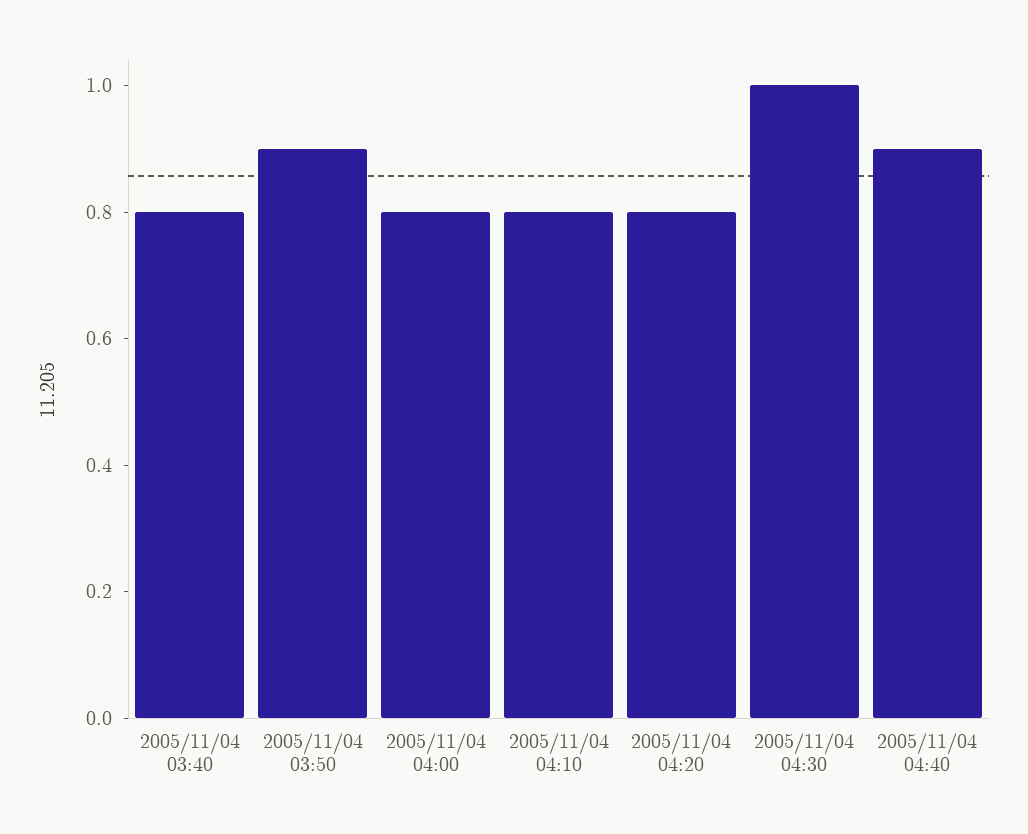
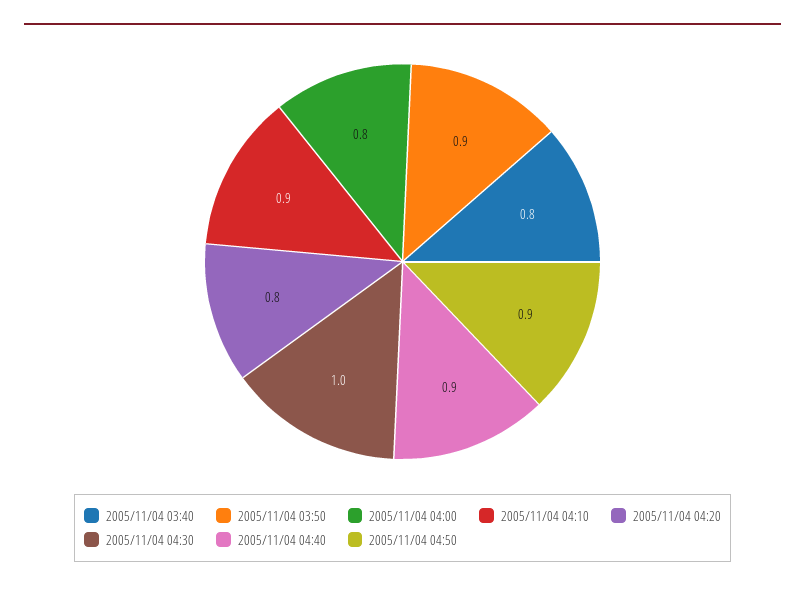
2005/11/04 04:10: 0.8 -> 0.9
2005/11/04 04:50: none -> 0.9

